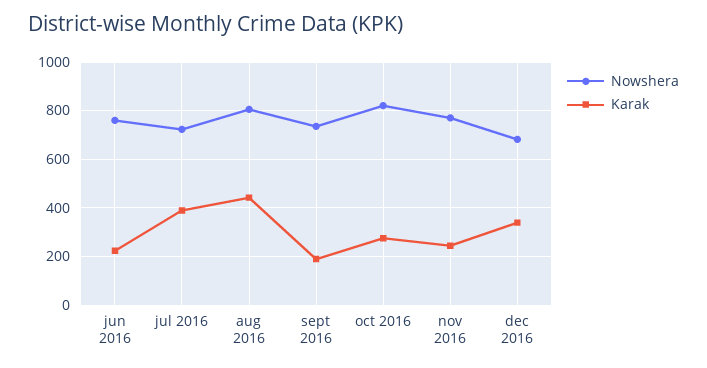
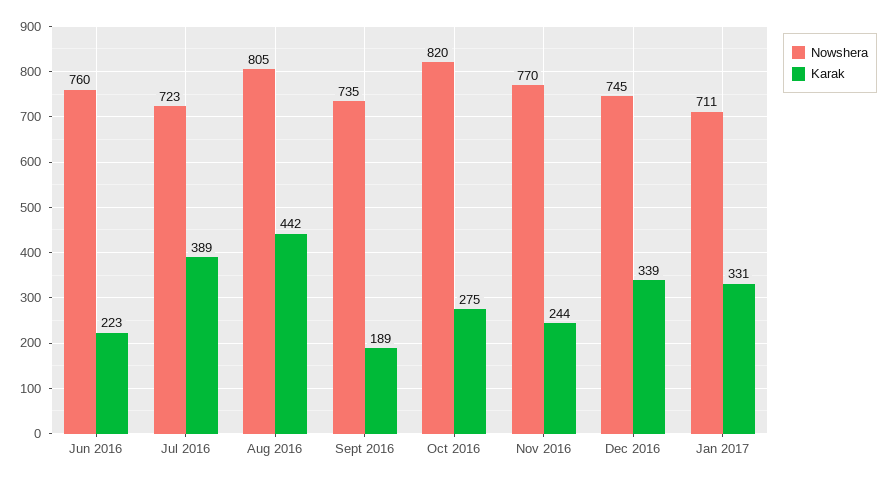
Nowshera, dec 2016: 675 -> 745
Nowshera, Jan 2017: none -> 711
Karak, Jan 2017: none -> 331

